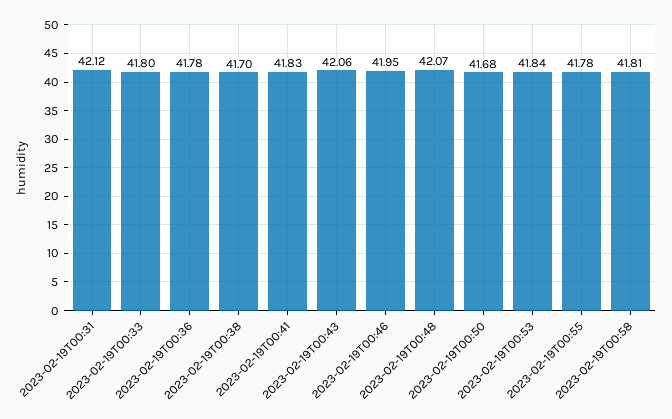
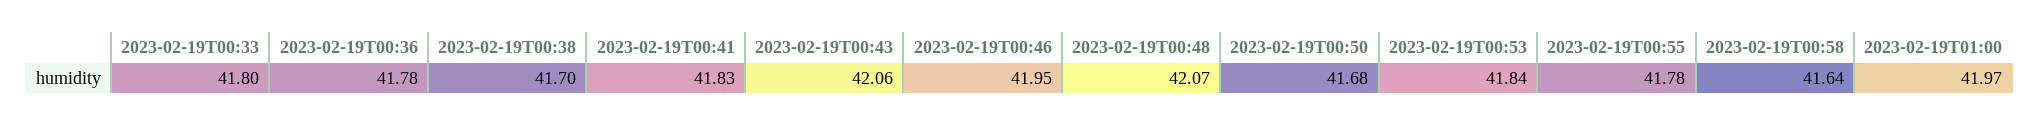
2023-02-19T00:31: 42.12 -> none
2023-02-19T00:58: 41.81 -> 41.64
2023-02-19T01:00: none -> 41.97

